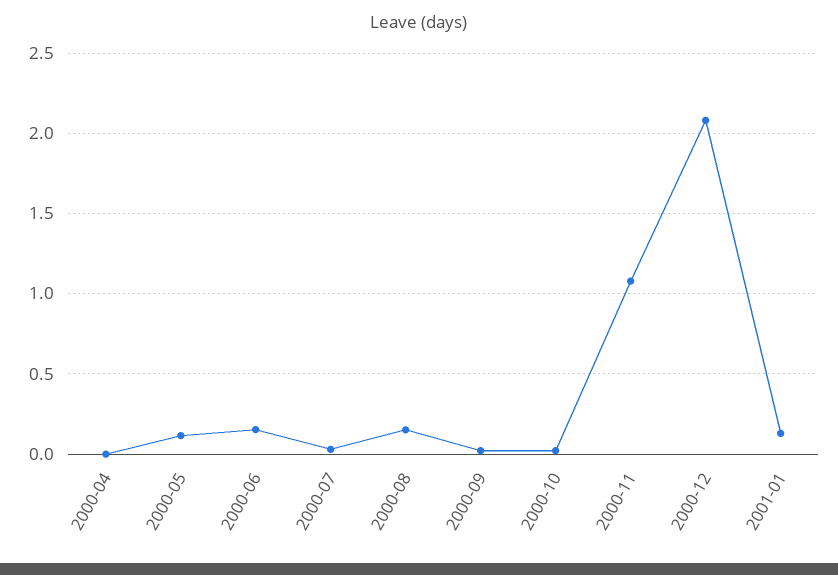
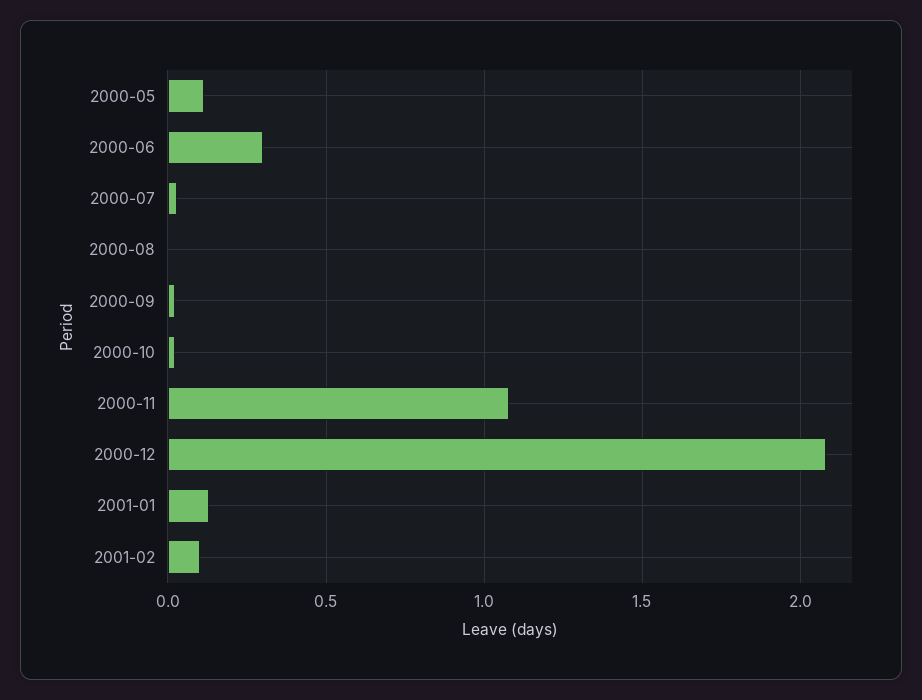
2000-04: 0 -> none
2000-06: 0.15 -> 0.3
2000-08: 0.15 -> 0
2001-02: none -> 0.1

